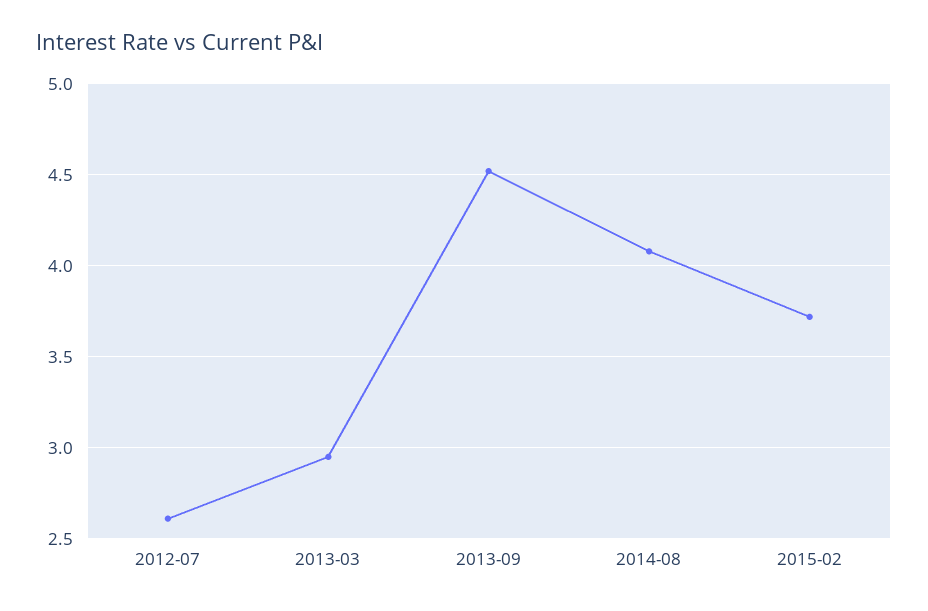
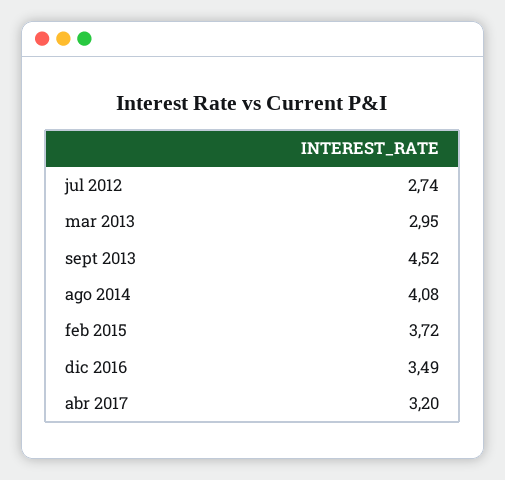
2012-07: 2.6 -> 2.74
dic 2016: none -> 3.49
abr 2017: none -> 3.2

